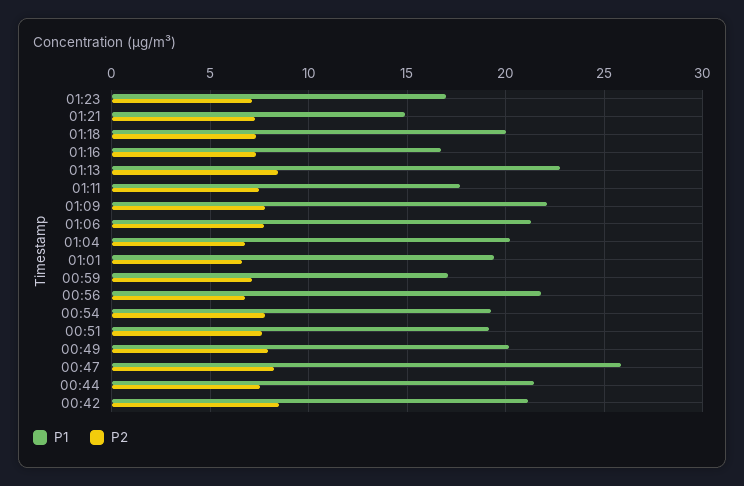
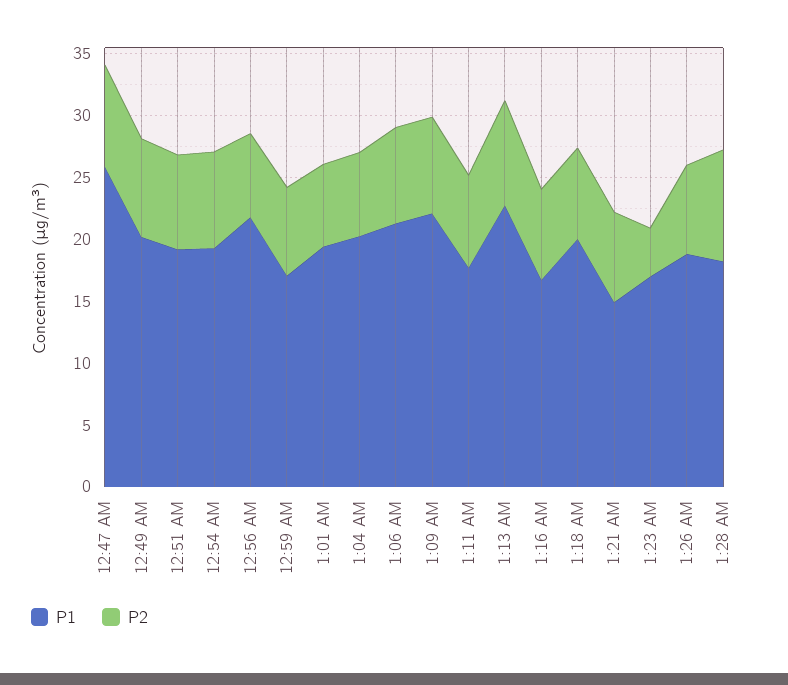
P2, 01:23: 7 -> 4
P1, 00:44: 21.5 -> none
P2, 00:44: 7.5 -> none
P1, 00:42: 21 -> none
P2, 00:42: 8.5 -> none
P1, 1:26 AM: none -> 19
P2, 1:26 AM: none -> 7
P1, 1:28 AM: none -> 18
P2, 1:28 AM: none -> 9

